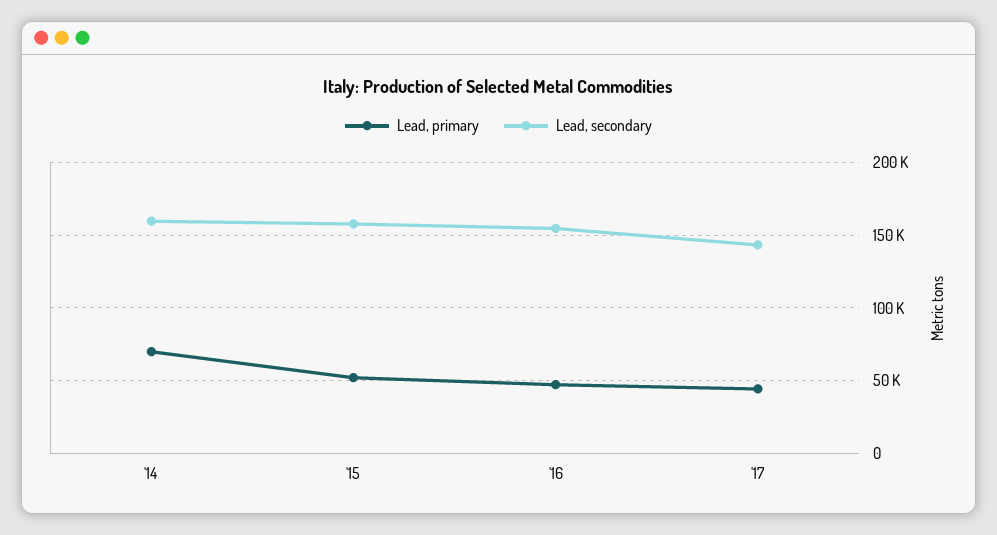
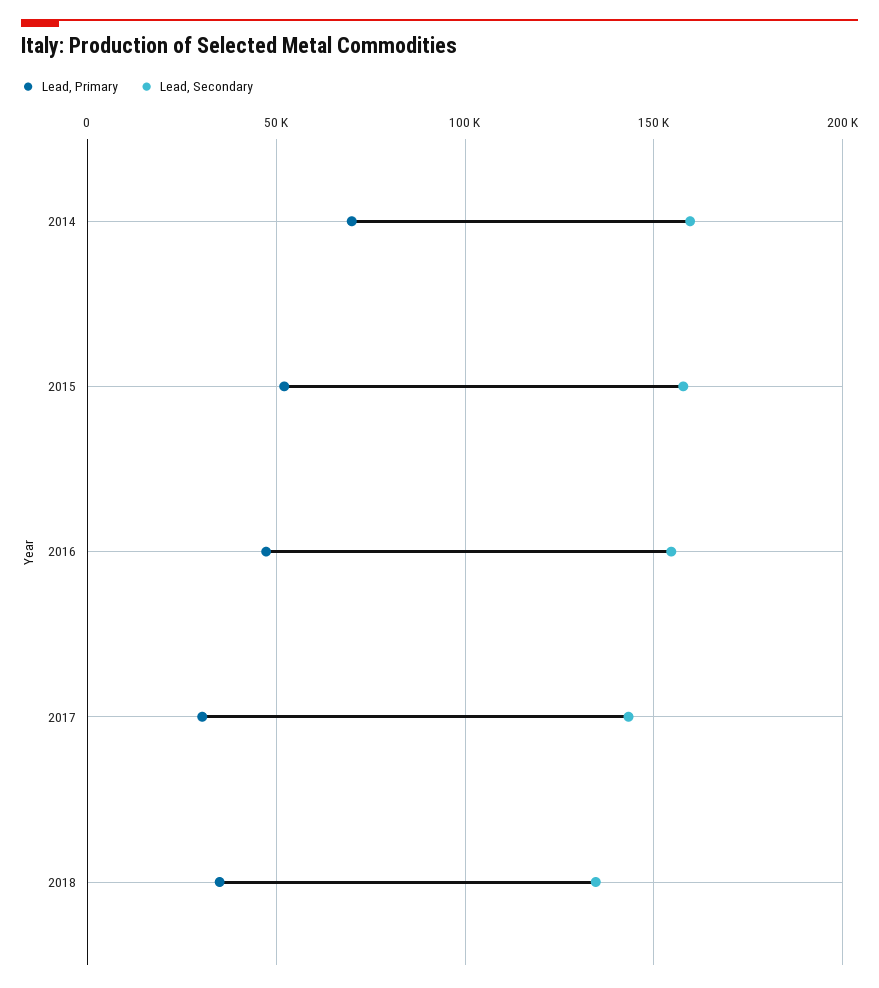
Lead, primary, '17: 45000 -> 30000
Lead, primary, 2018: none -> 35000
Lead, secondary, 2018: none -> 135000

